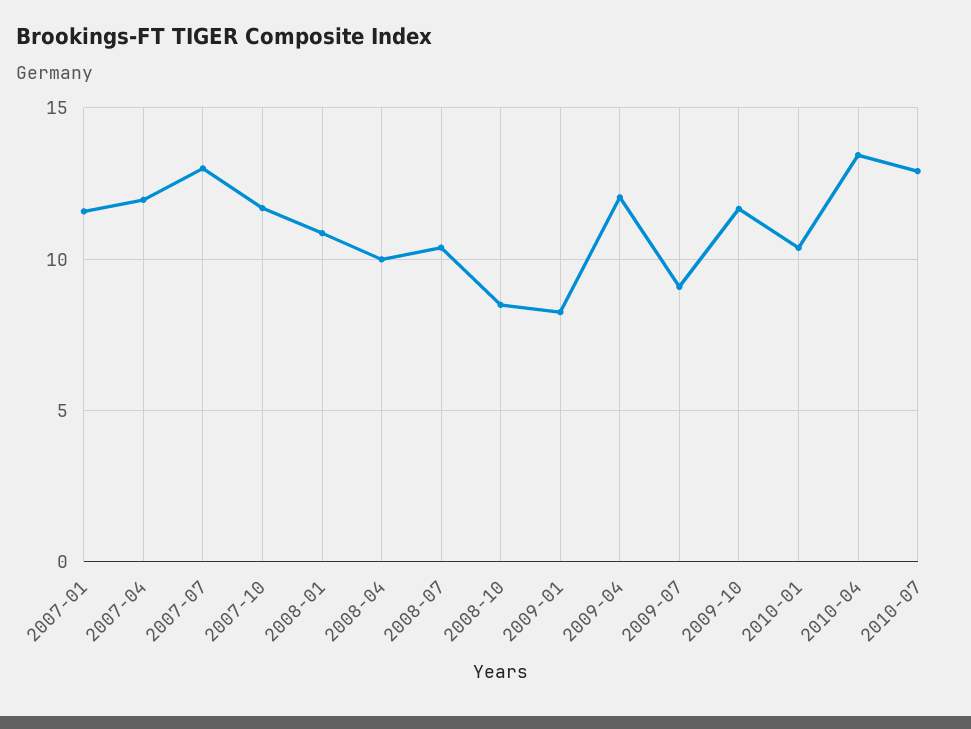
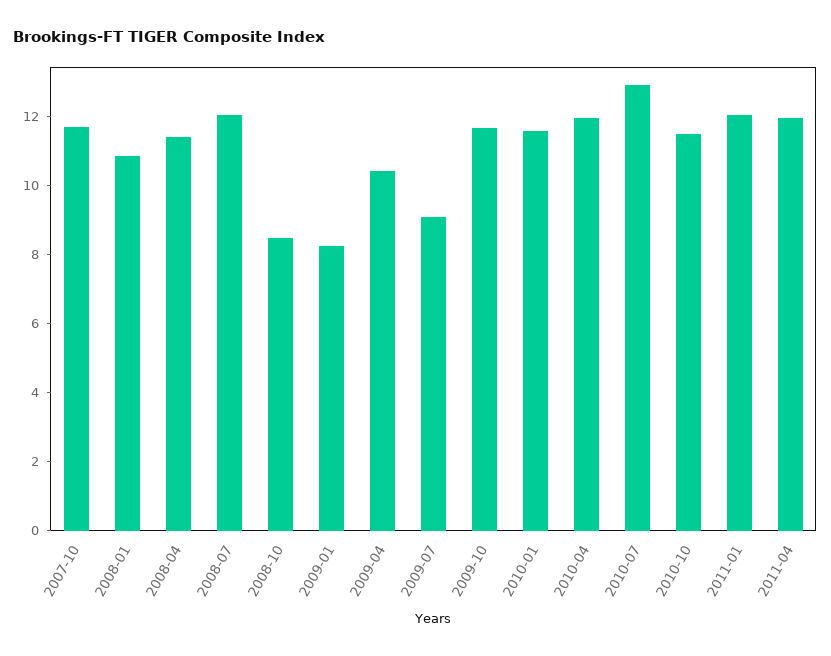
2007-01: 11.5 -> none
2007-04: 12 -> none
2007-07: 13 -> none
2008-04: 10 -> 11.5
2008-07: 10.5 -> 12
2009-04: 12 -> 10.5
2010-01: 10.5 -> 11.5
2010-04: 13.5 -> 12
2010-10: none -> 11.5
2011-01: none -> 12
2011-04: none -> 12

